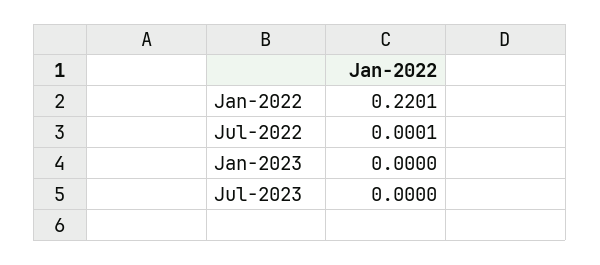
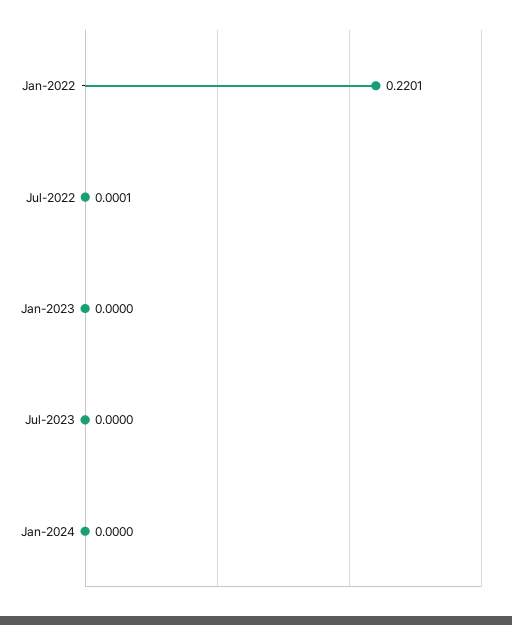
Jan-2024: none -> 0

